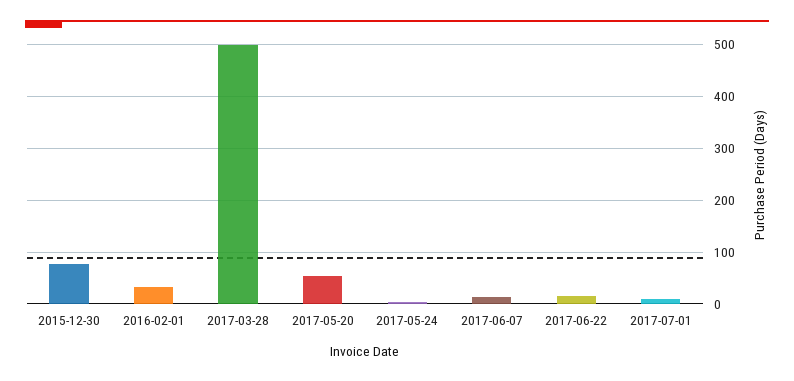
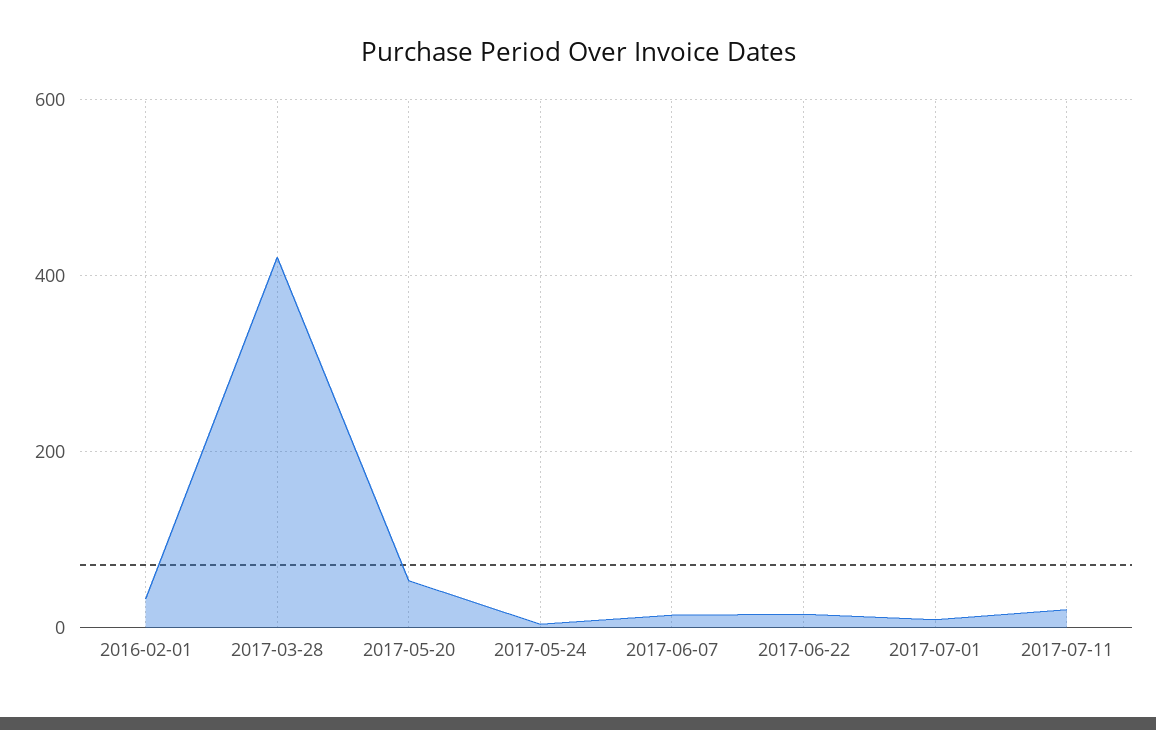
2015-12-30: 80 -> none
2017-03-28: 500 -> 420
2017-07-11: none -> 20

